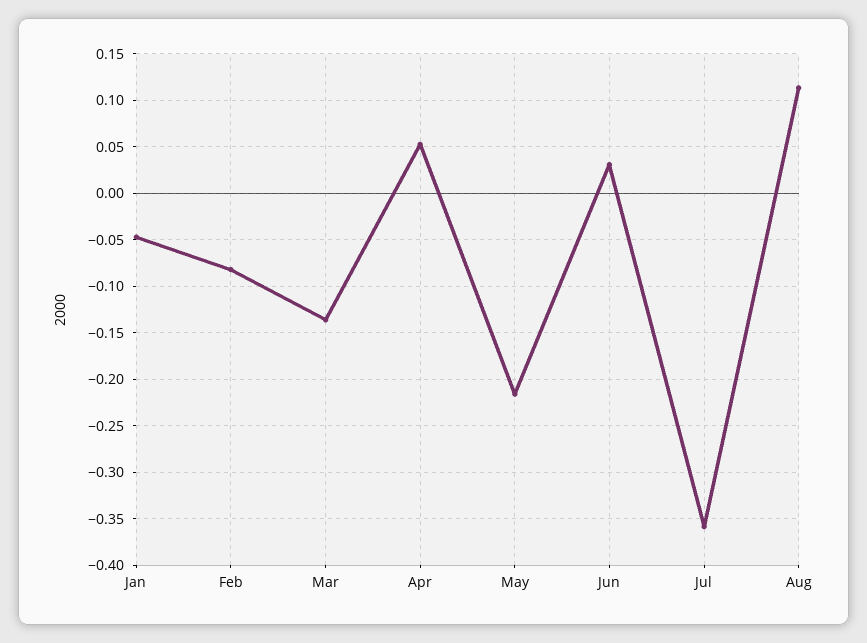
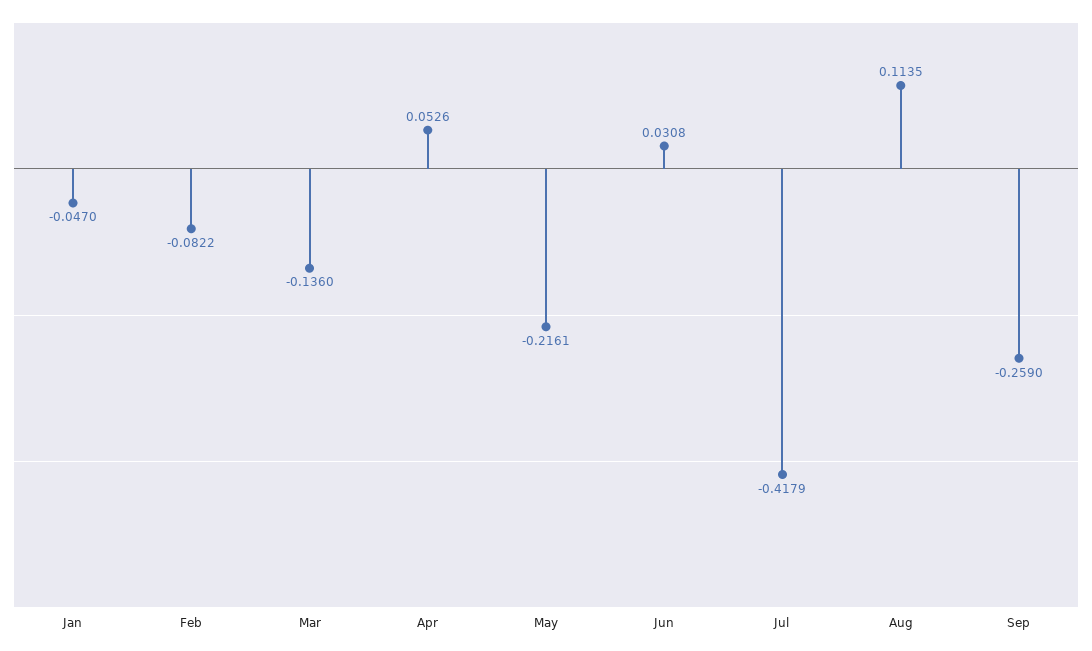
Jul: -0.36 -> -0.4179
Sep: none -> -0.259

